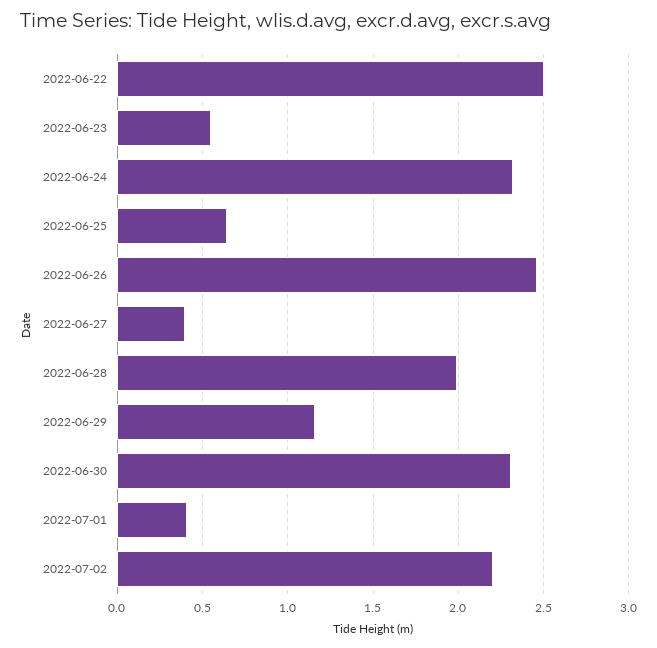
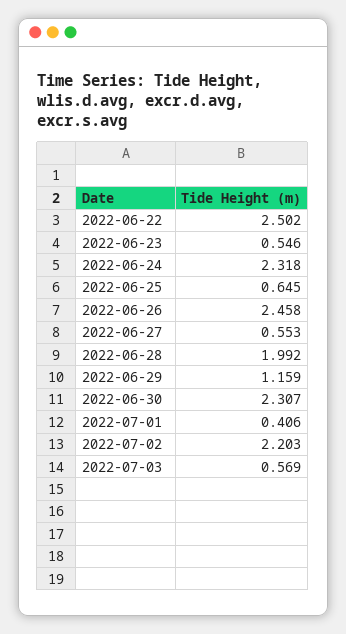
2022-06-27: 0.4 -> 0.553
2022-07-03: none -> 0.569

